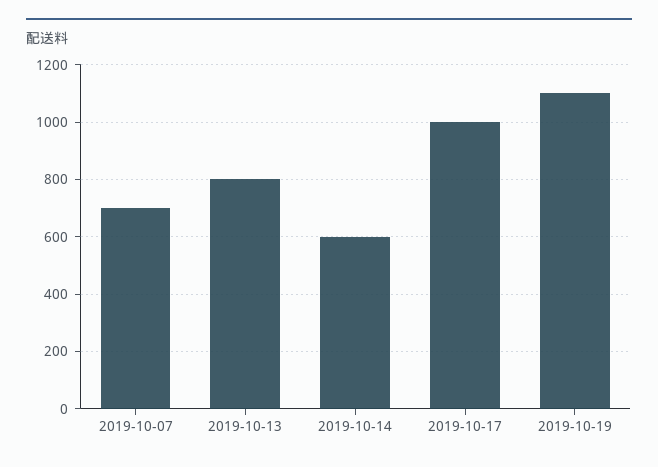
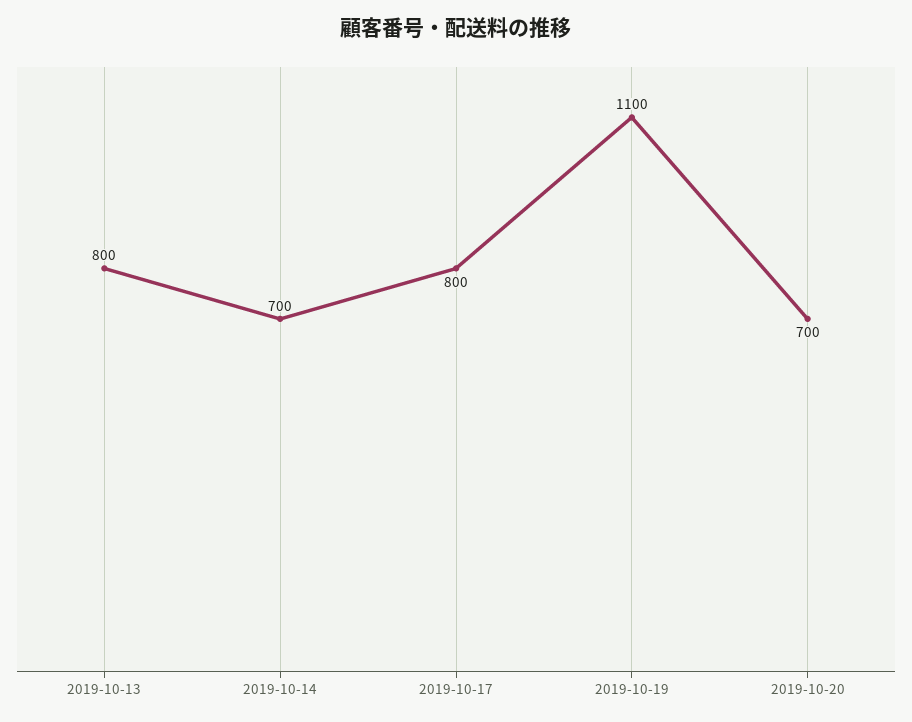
2019-10-07: 700 -> none
2019-10-14: 600 -> 700
2019-10-17: 1000 -> 800
2019-10-20: none -> 700

